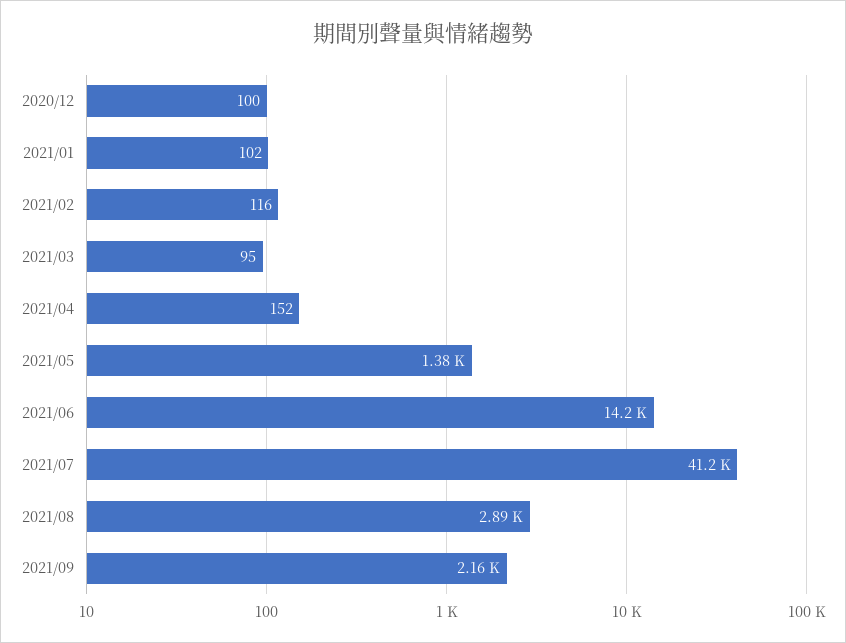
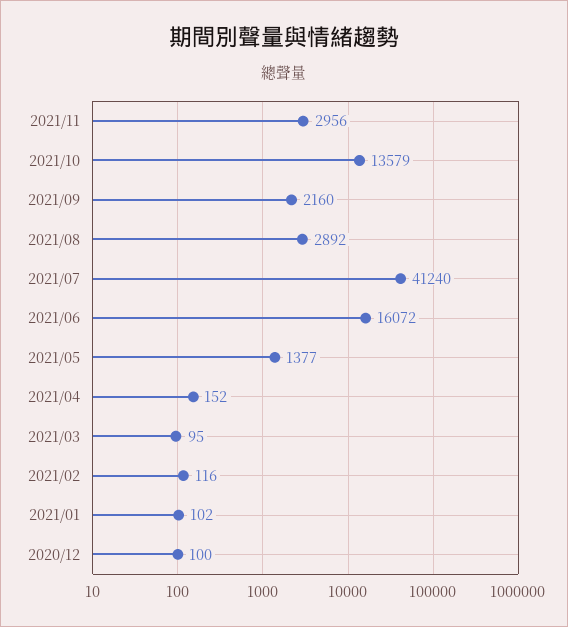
2021/06: 14200 -> 16072
2021/11: none -> 2956
2021/10: none -> 13579

